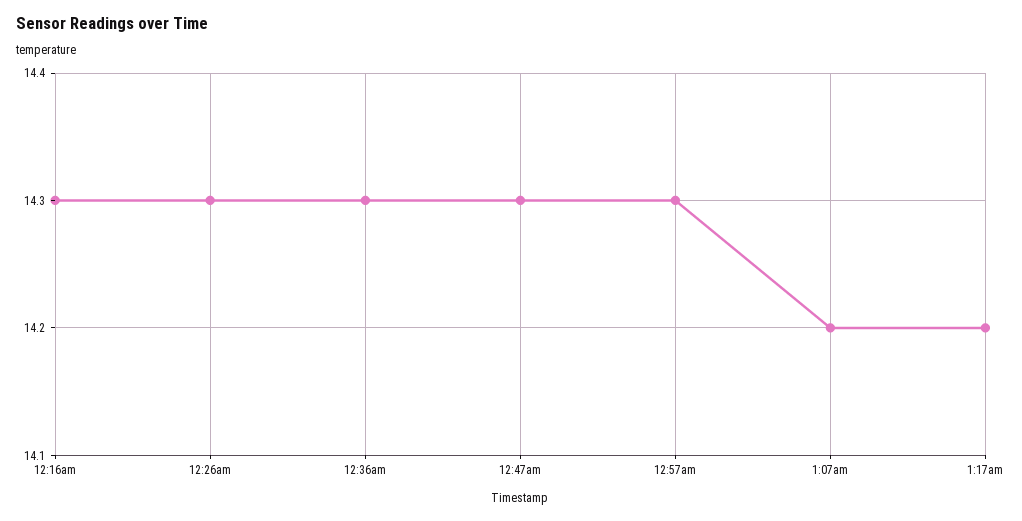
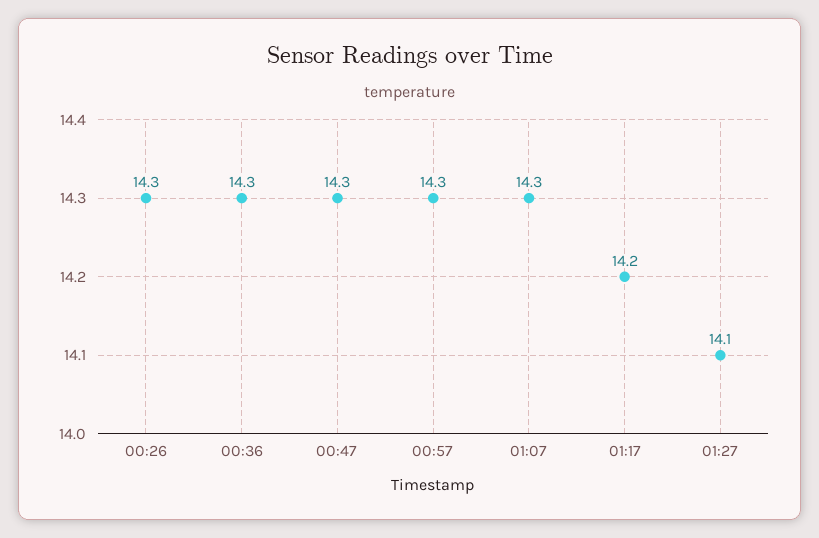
12:16am: 14.3 -> none
1:07am: 14.2 -> 14.3
01:27: none -> 14.1

